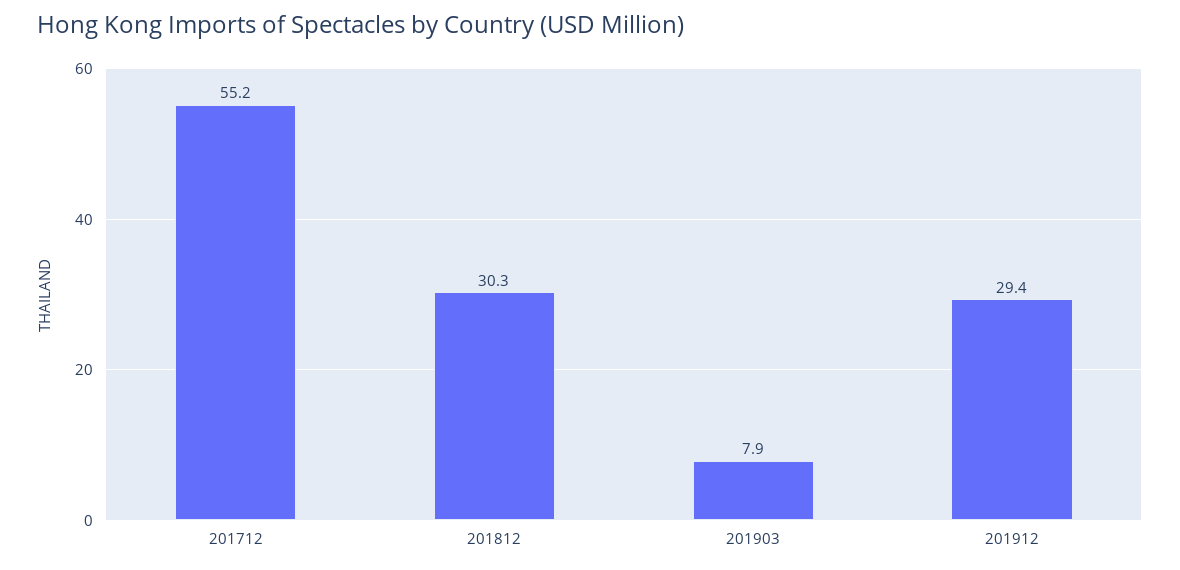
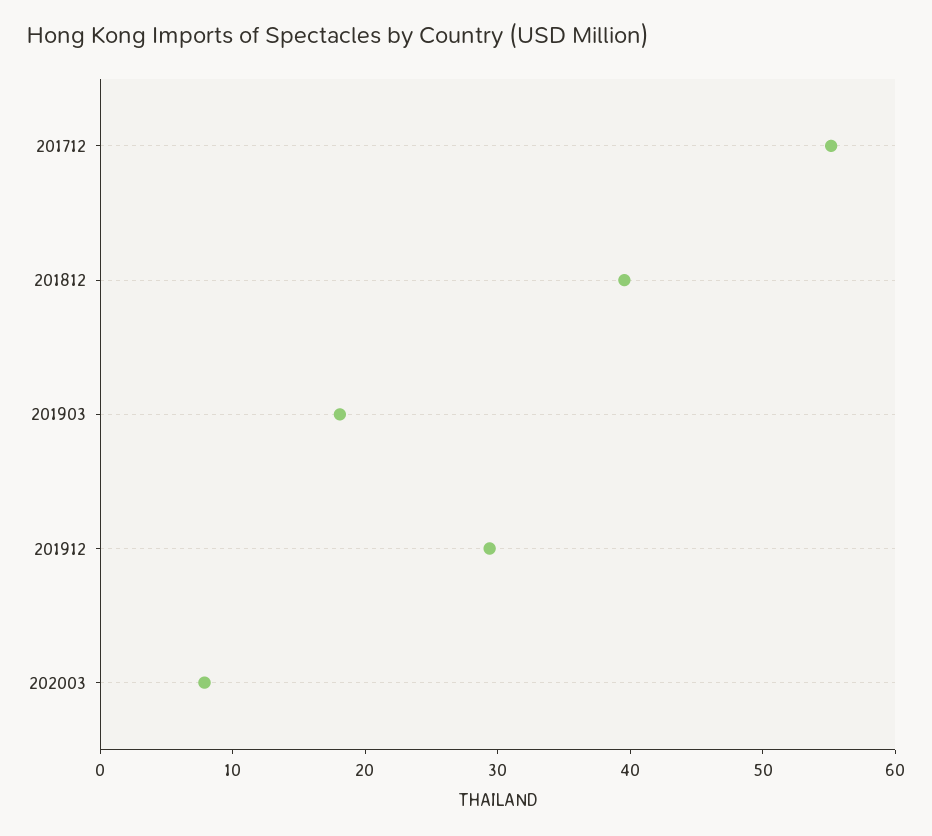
201812: 30.3 -> 40
201903: 7.9 -> 18
202003: none -> 8

